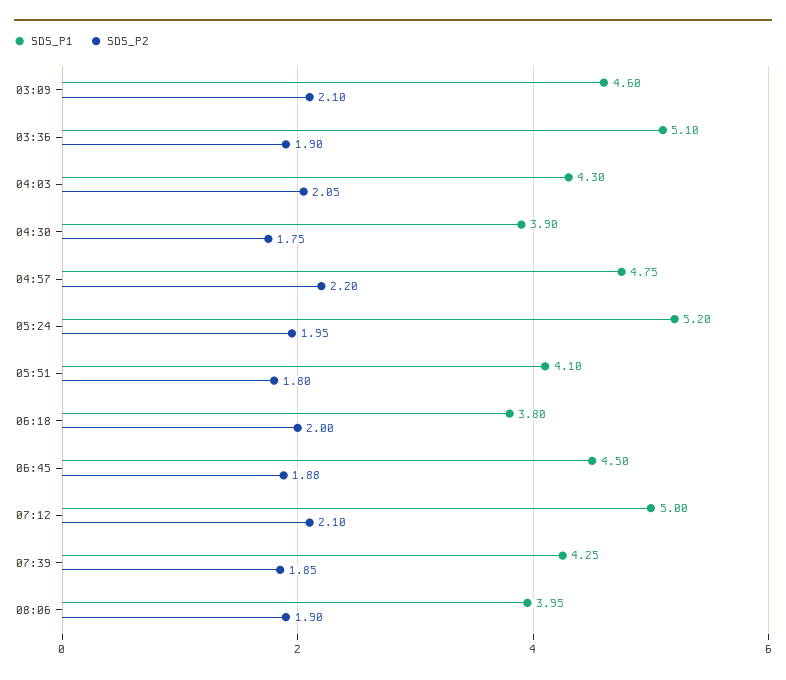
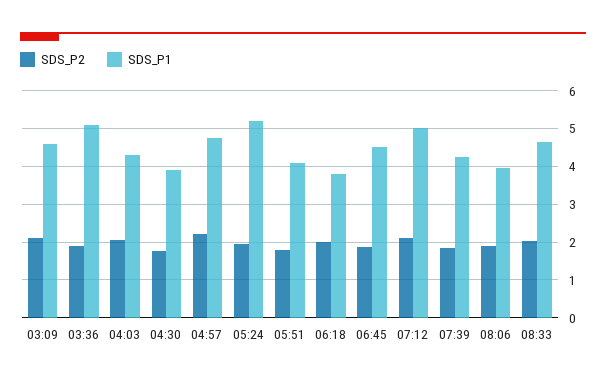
SDS_P2, 08:33: none -> 2
SDS_P1, 08:33: none -> 4.6

